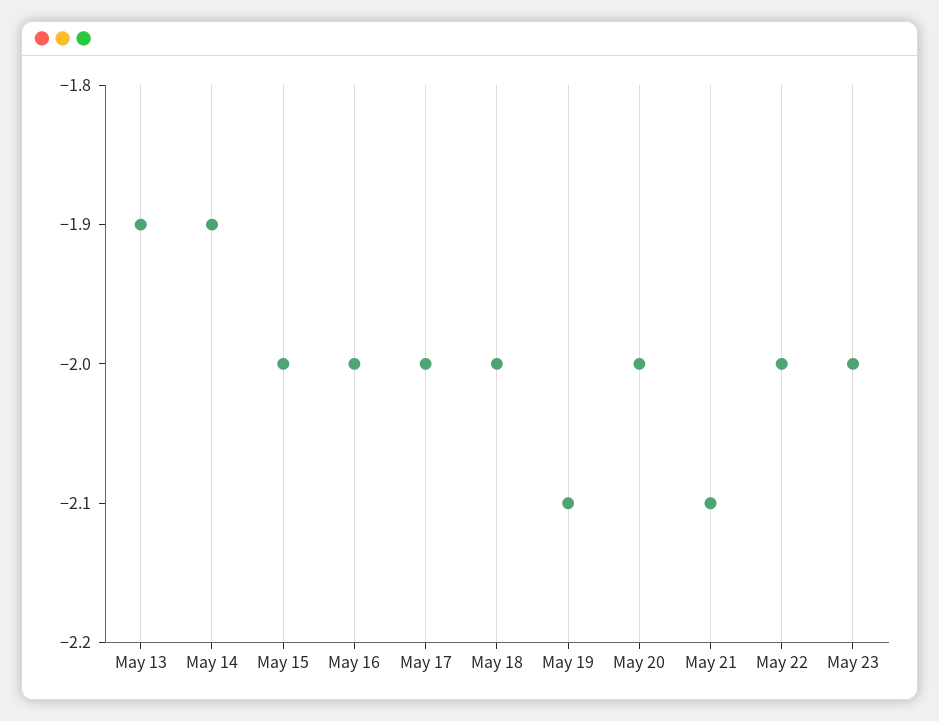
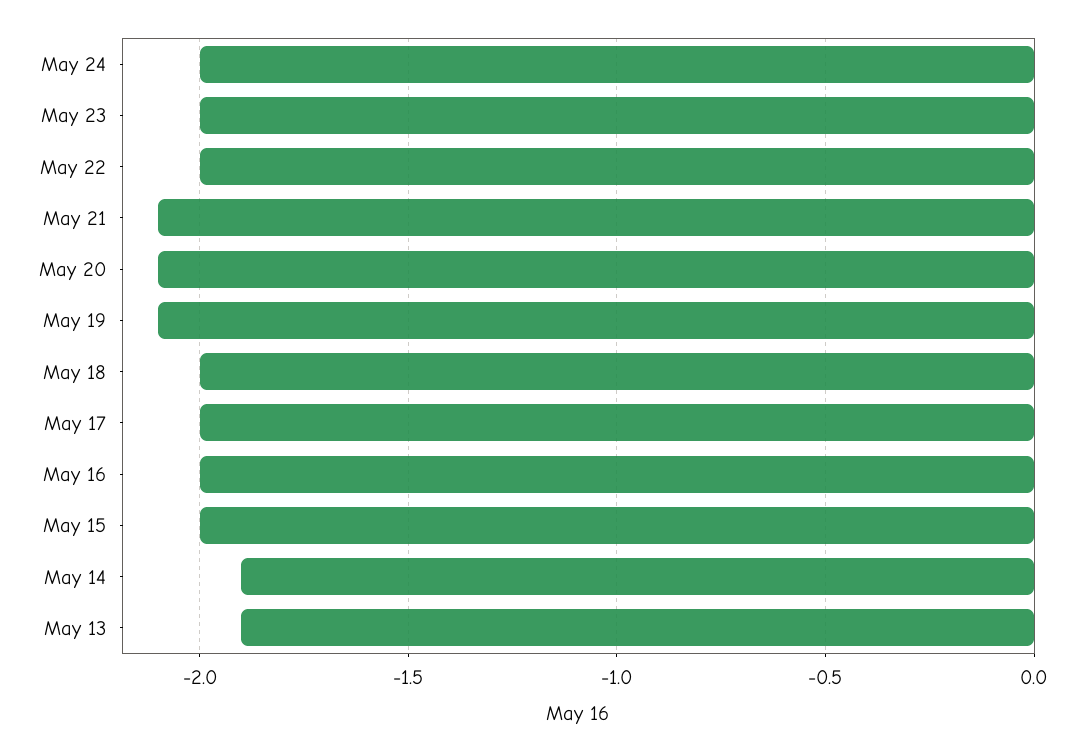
May 20: -2 -> -2.1
May 24: none -> -2

